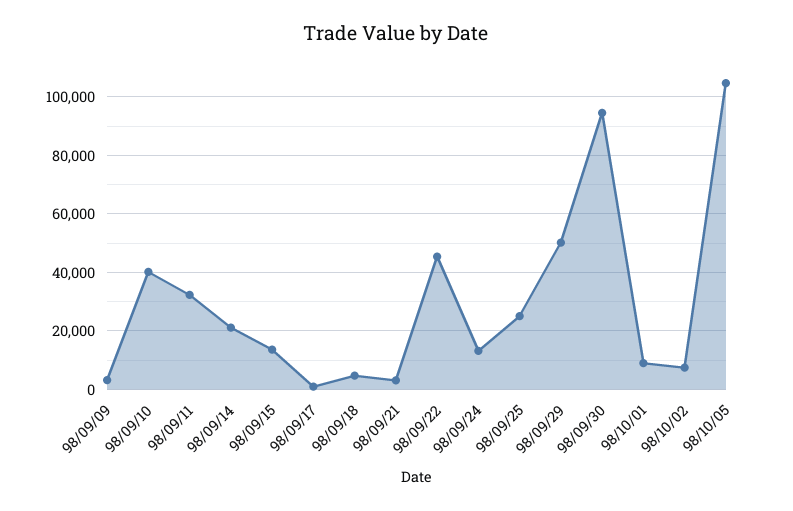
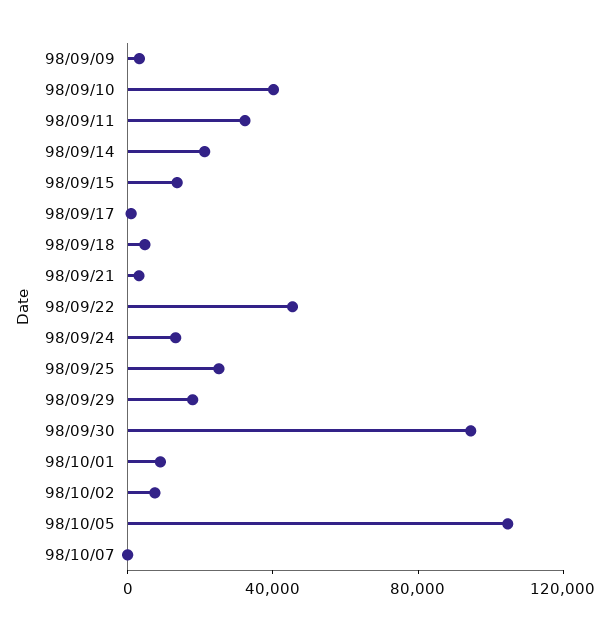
98/09/29: 50000 -> 20000
98/10/07: none -> 0

